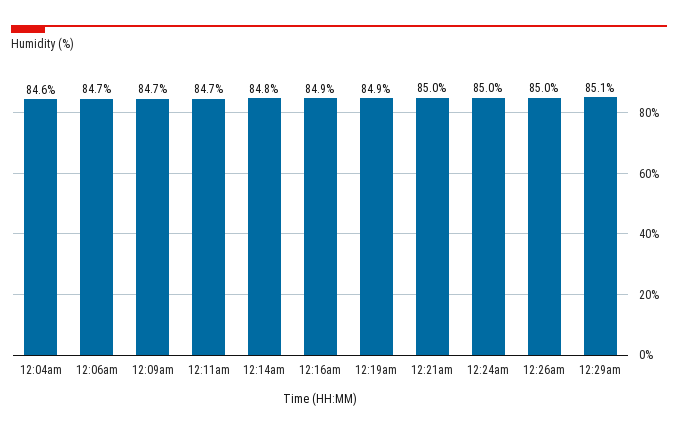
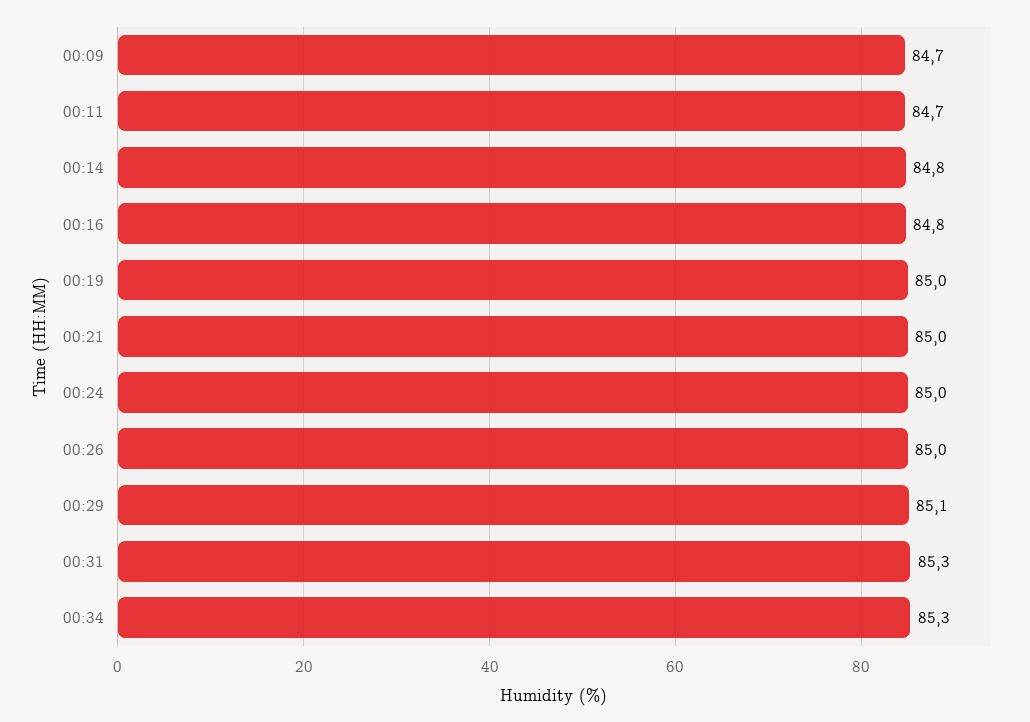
12:04am: 84.6 -> none
12:06am: 84.7 -> none
12:16am: 84.9 -> 84.8
12:19am: 84.9 -> 85
00:31: none -> 85.3
00:34: none -> 85.3

